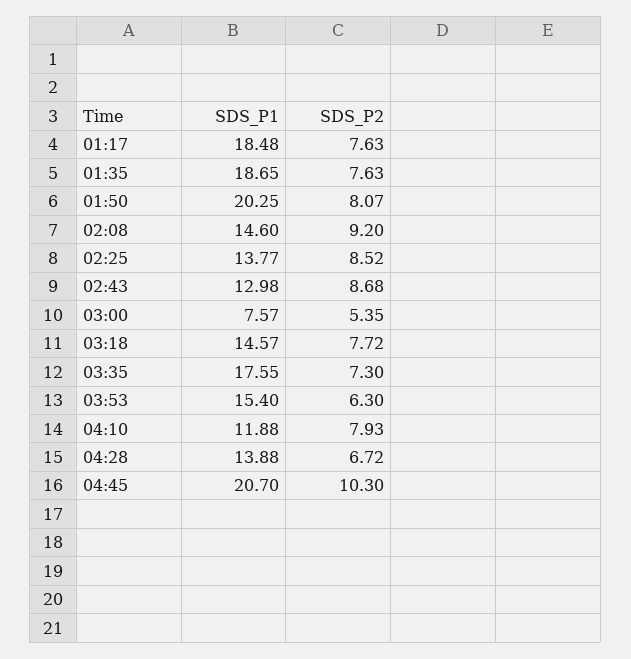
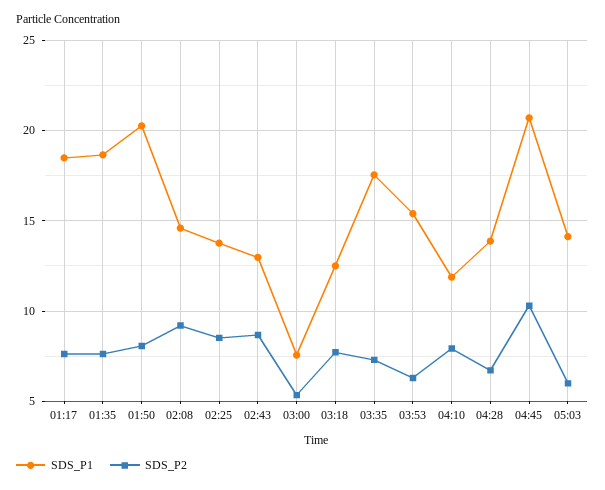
SDS_P1, 03:18: 14.57 -> 12.5
SDS_P1, 05:03: none -> 14
SDS_P2, 05:03: none -> 6

